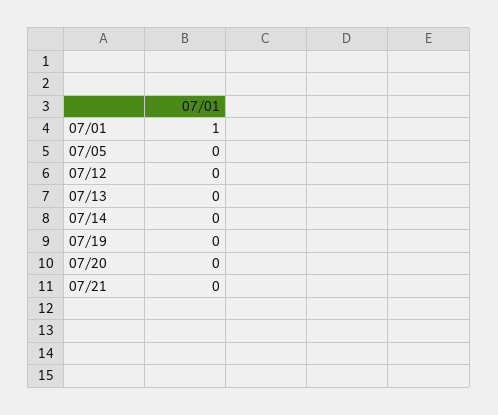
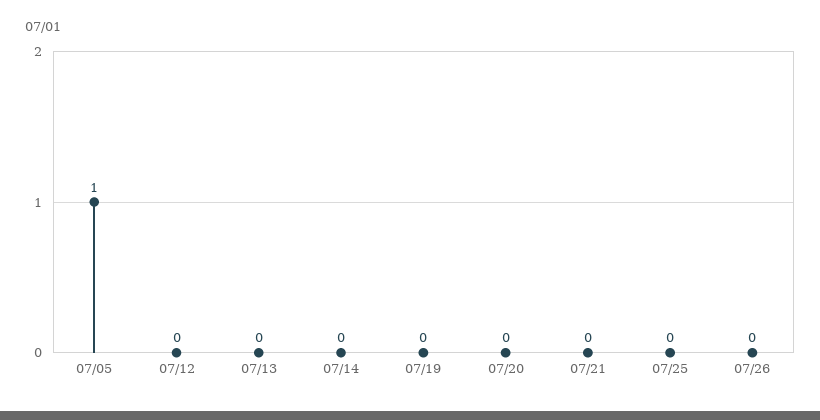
07/01: 1 -> none
07/05: 0 -> 1
07/25: none -> 0
07/26: none -> 0

